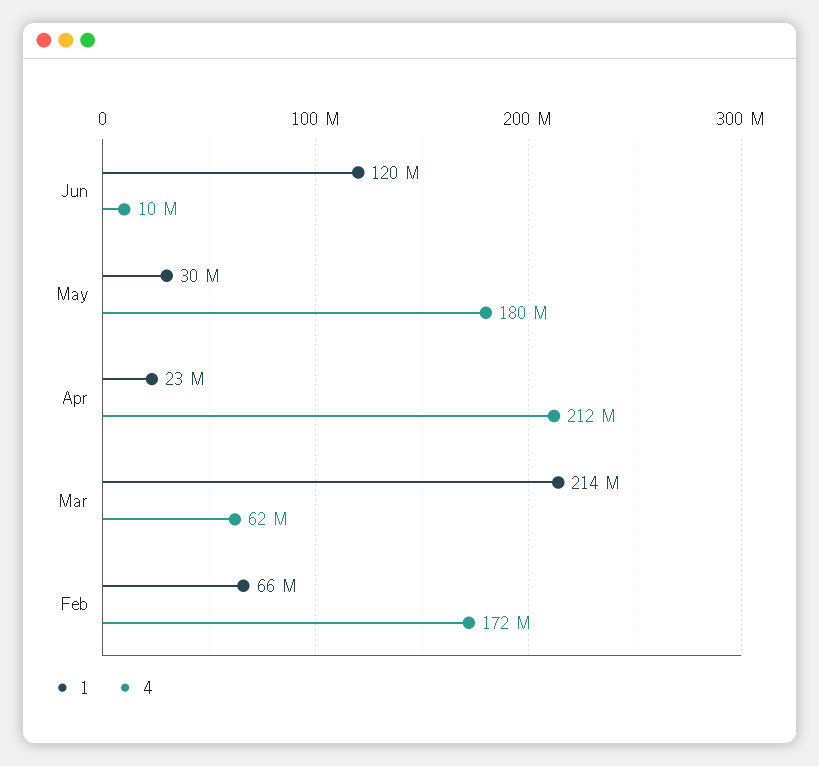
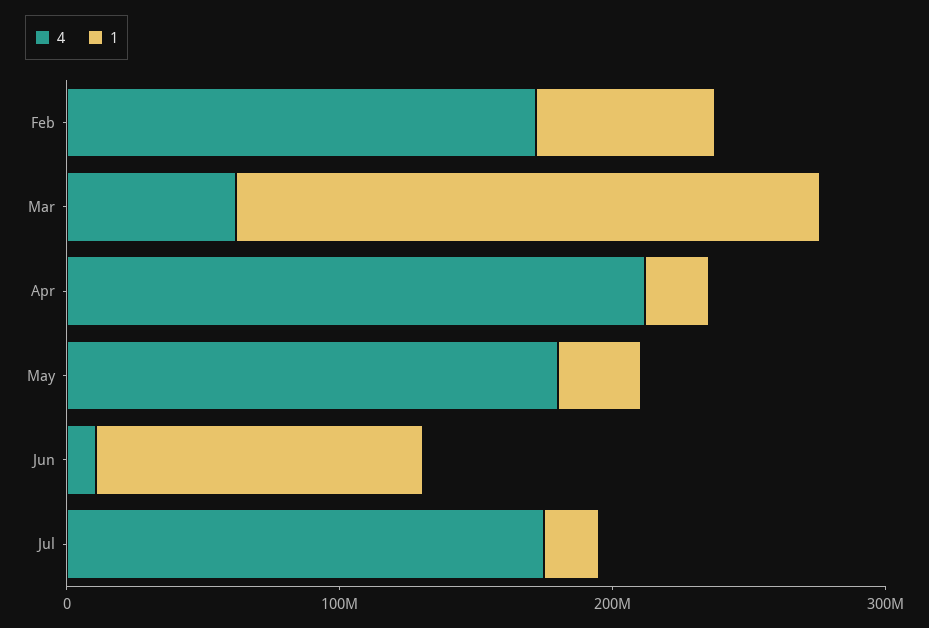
4, Jul: none -> 180000000
1, Jul: none -> 20000000

